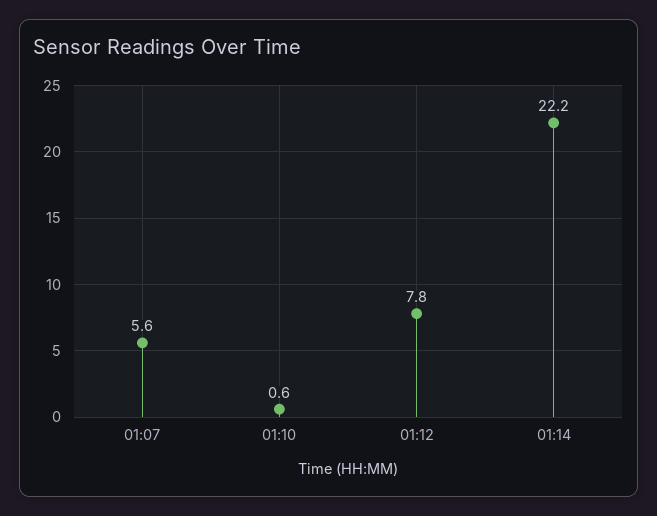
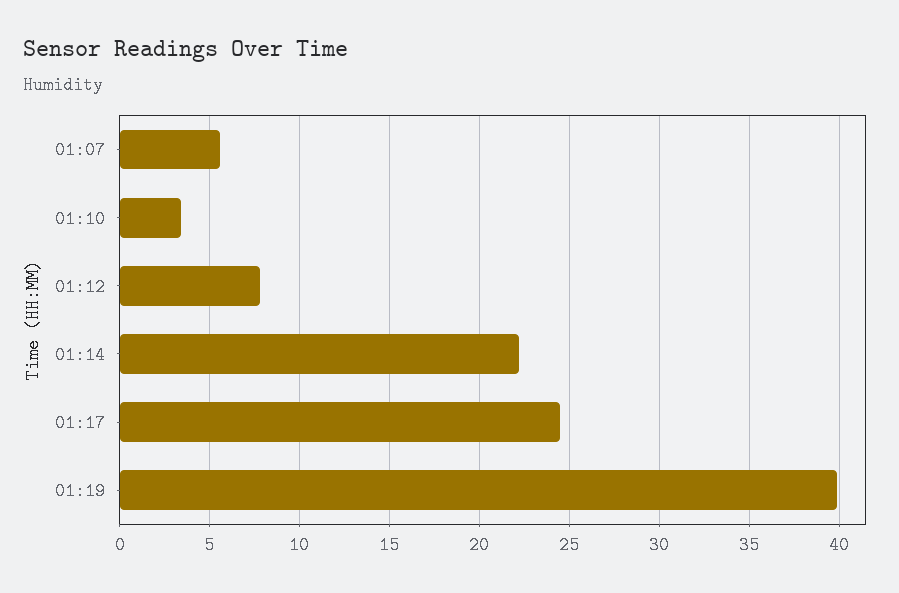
01:10: 0.6 -> 3.5
01:17: none -> 24.5
01:19: none -> 40

